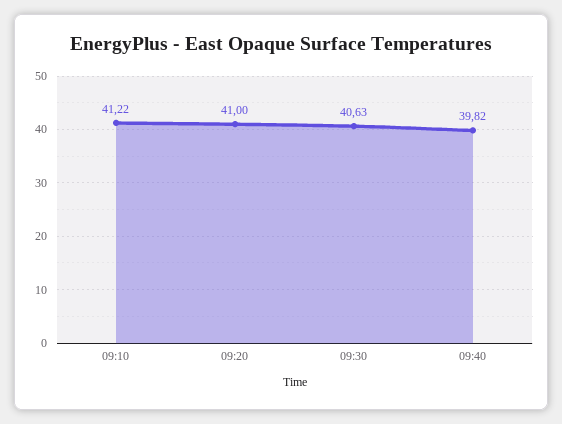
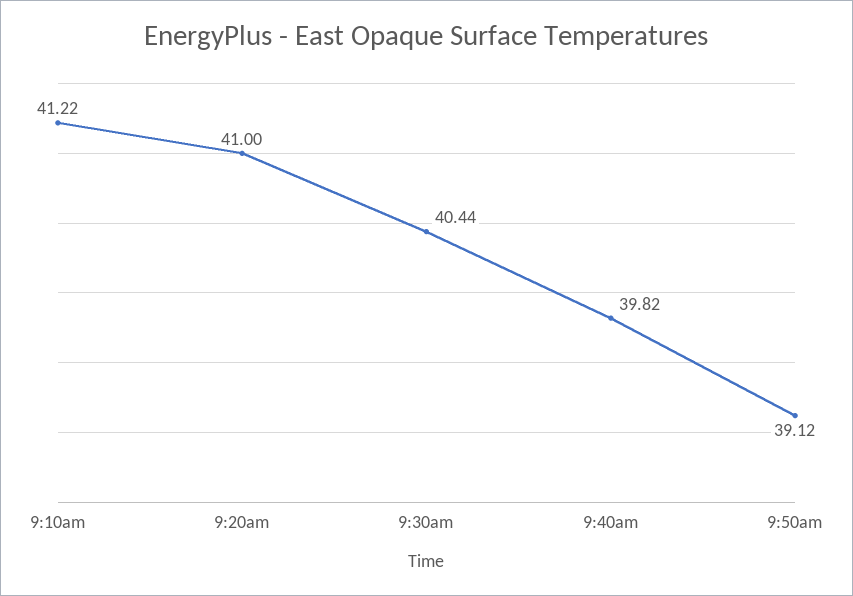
09:30: 40.63 -> 40.44
9:50am: none -> 39.12

